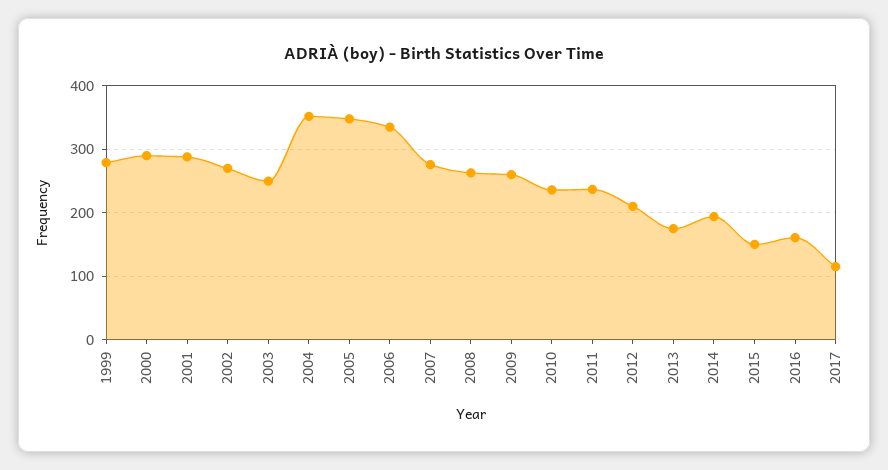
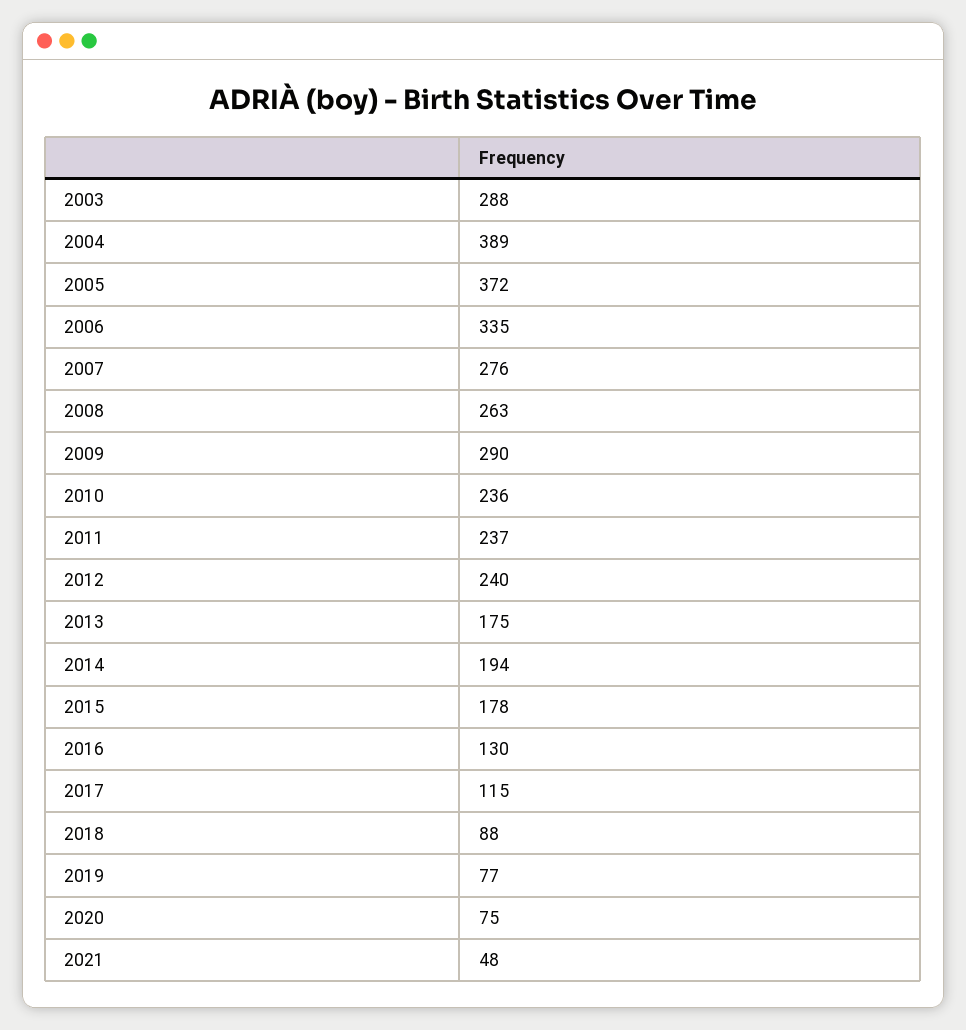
1999: 280 -> none
2000: 290 -> none
2001: 290 -> none
2002: 270 -> none
2003: 250 -> 288
2004: 350 -> 389
2005: 350 -> 372
2009: 260 -> 290
2012: 210 -> 240
2015: 150 -> 178
2016: 160 -> 130
2018: none -> 88
2019: none -> 77
2020: none -> 75
2021: none -> 48

